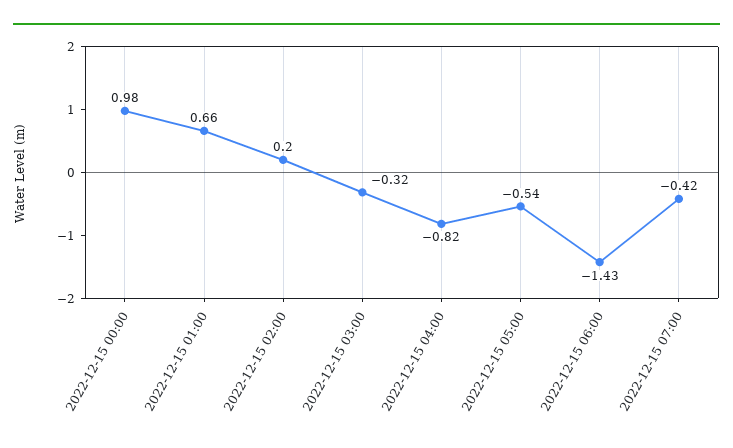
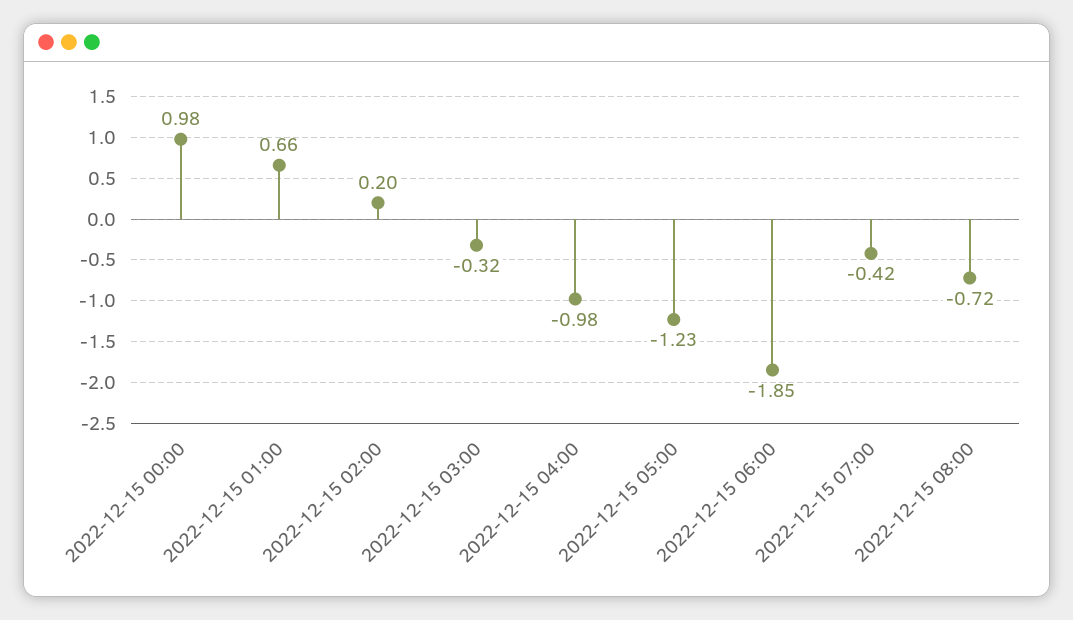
2022-12-15 04:00: -0.82 -> -0.98
2022-12-15 05:00: -0.54 -> -1.23
2022-12-15 06:00: -1.43 -> -1.85
2022-12-15 08:00: none -> -0.72

